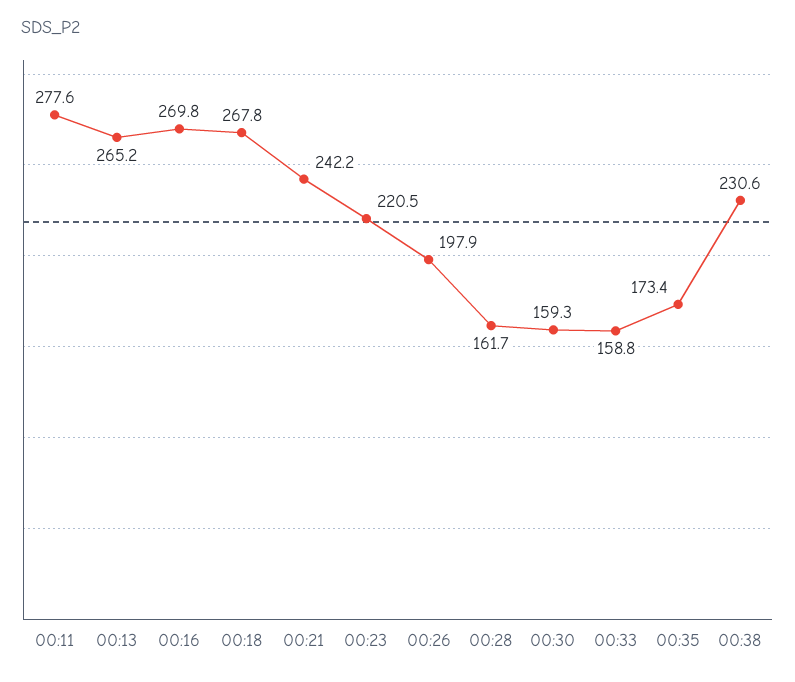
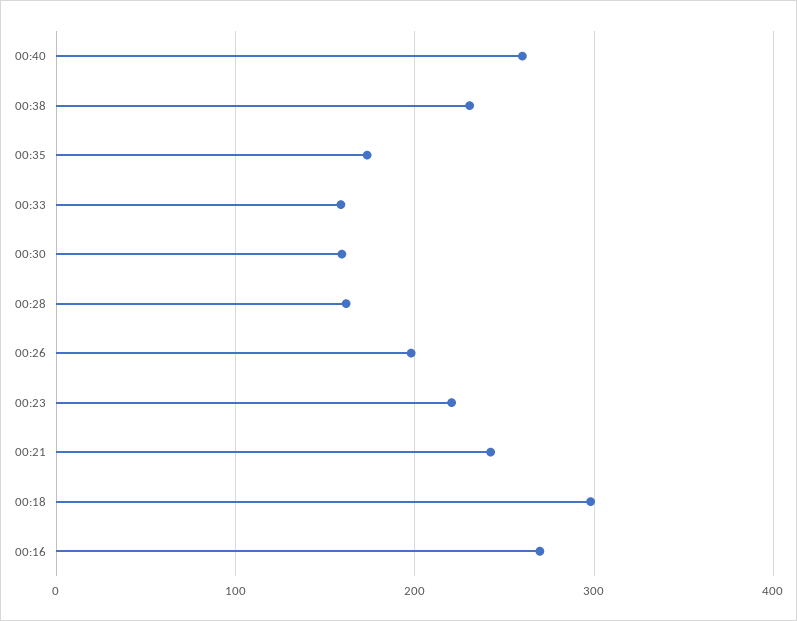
00:11: 277.6 -> none
00:13: 265.2 -> none
00:18: 267.8 -> 300
00:40: none -> 260

